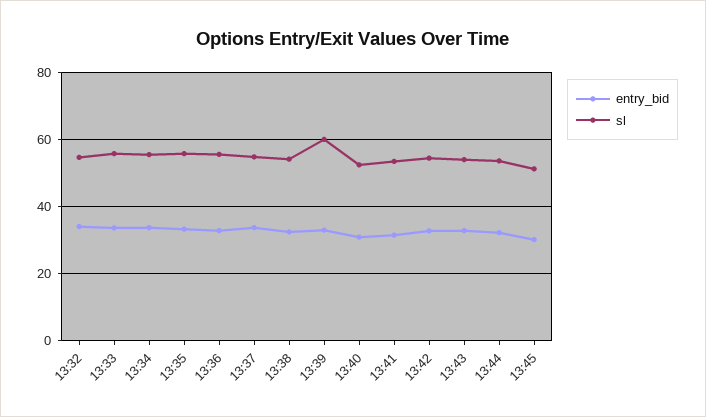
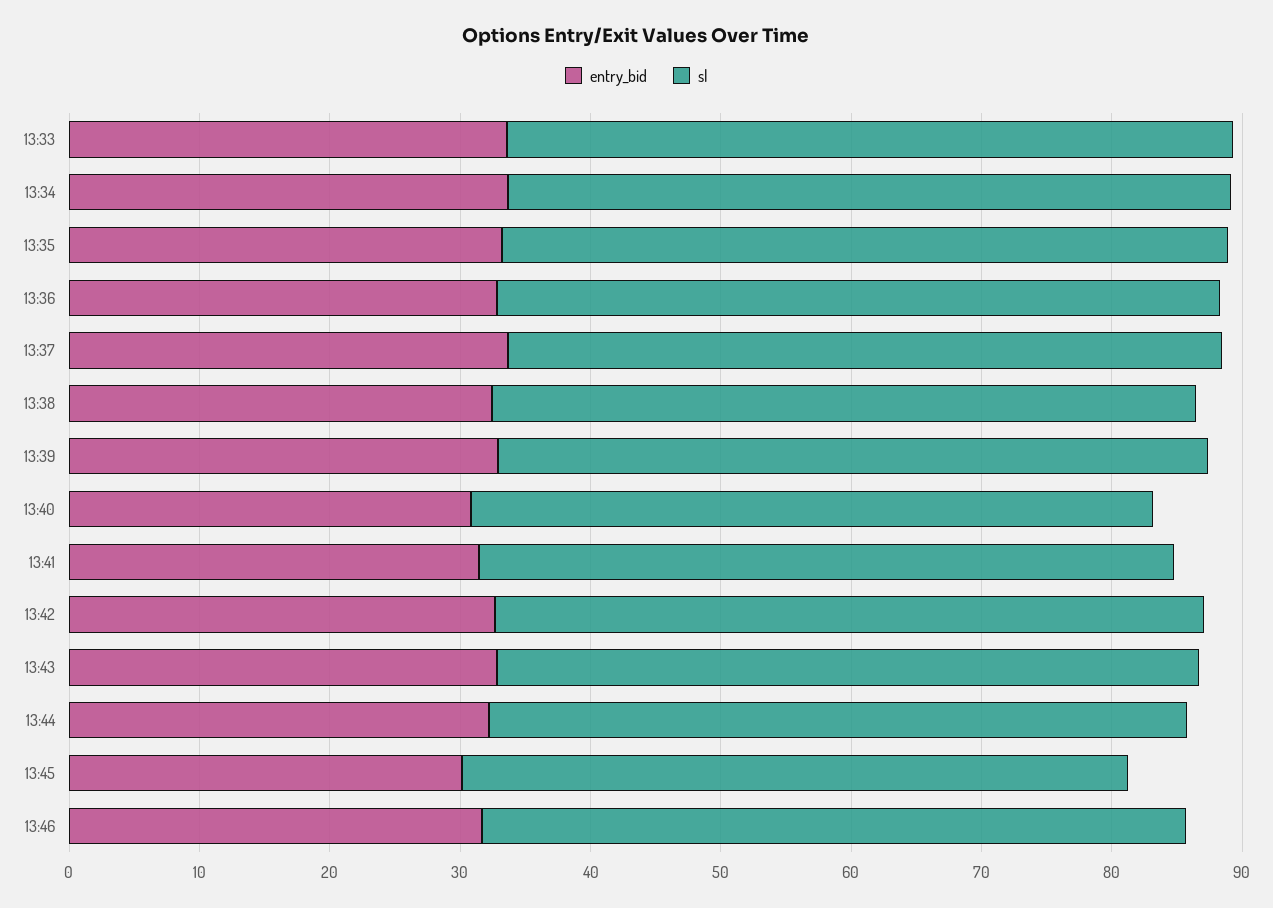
entry_bid, 13:32: 34 -> none
sl, 13:32: 54 -> none
sl, 13:39: 60 -> 54
entry_bid, 13:46: none -> 32
sl, 13:46: none -> 54

